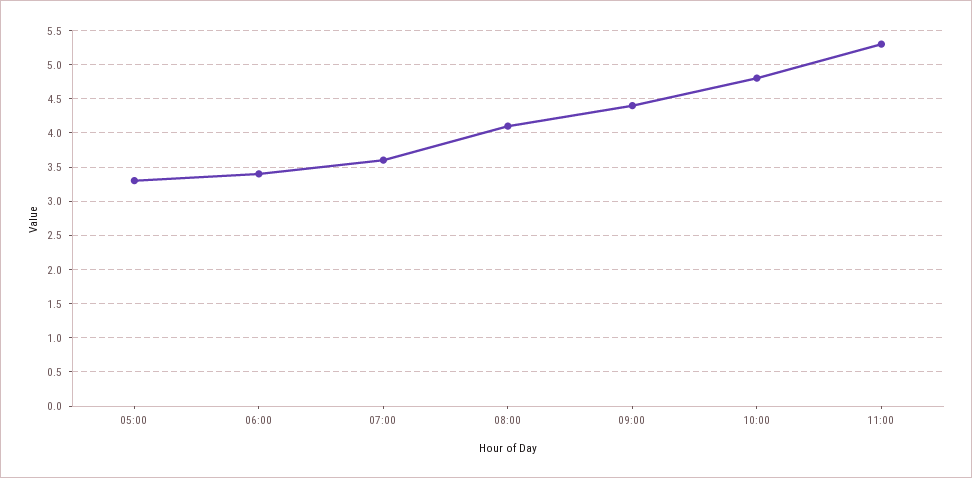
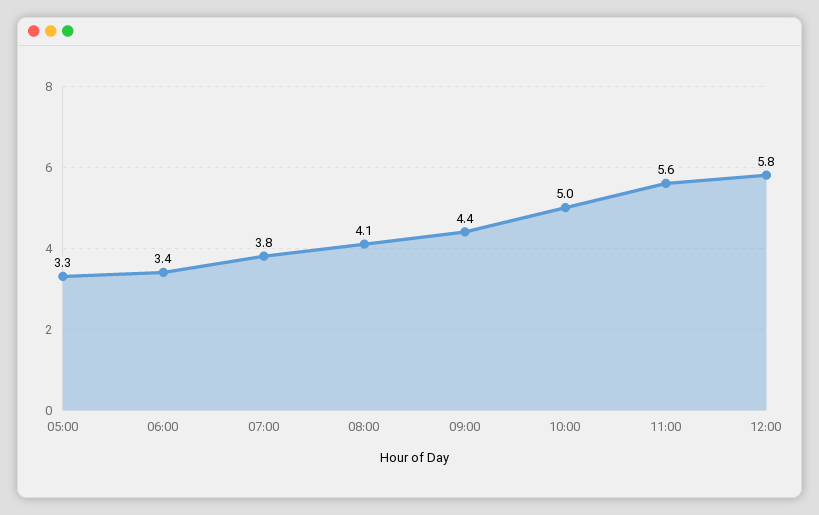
07:00: 3.6 -> 3.8
10:00: 4.8 -> 5
11:00: 5.3 -> 5.6
12:00: none -> 5.8

